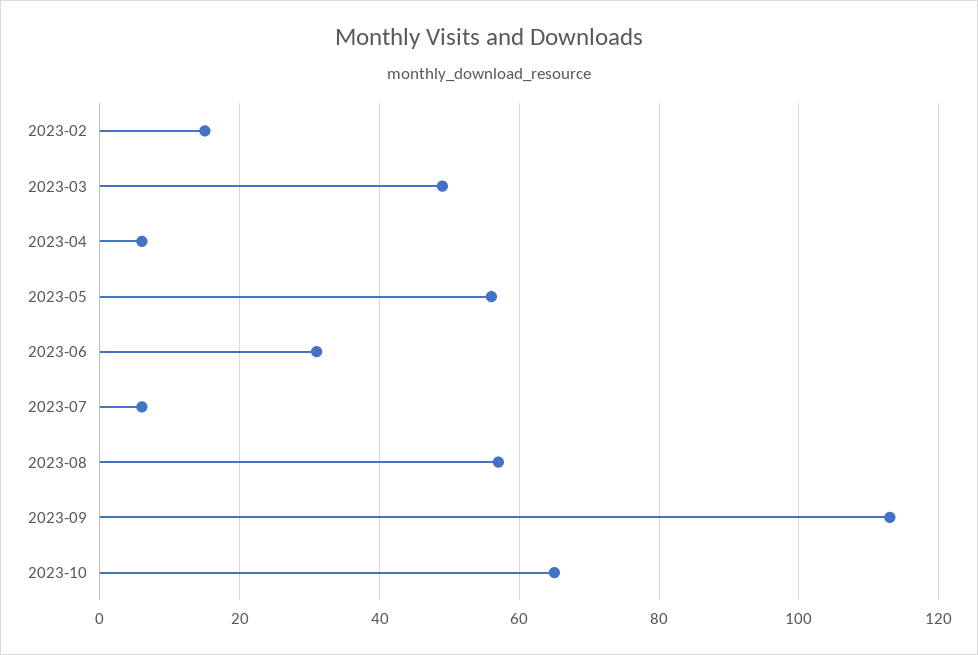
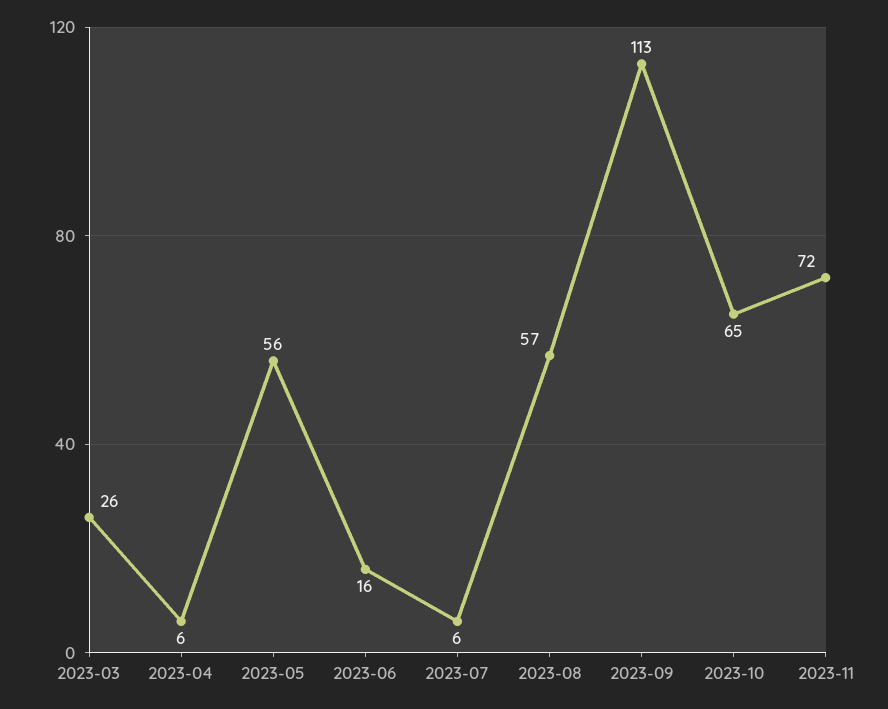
2023-02: 15 -> none
2023-03: 50 -> 26
2023-06: 30 -> 16
2023-11: none -> 72

